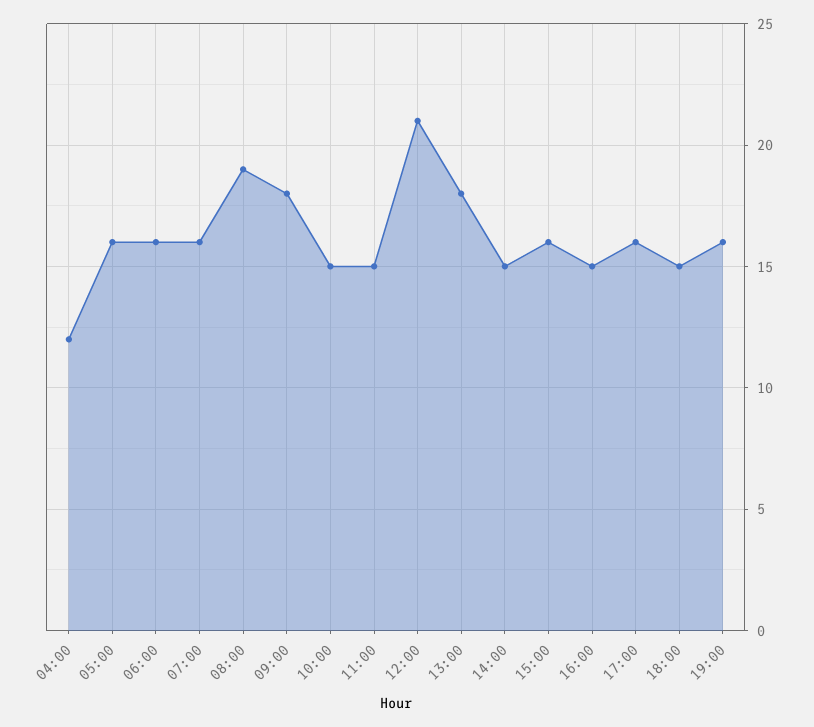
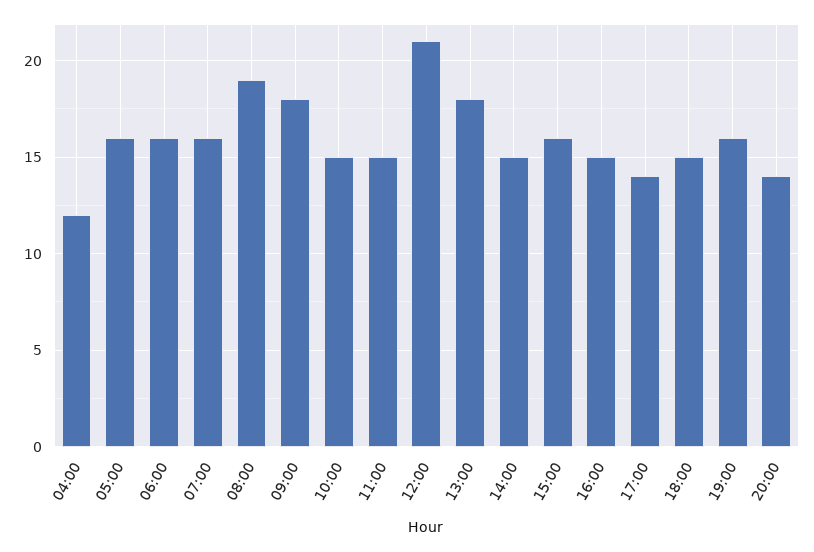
17:00: 16 -> 14
20:00: none -> 14

